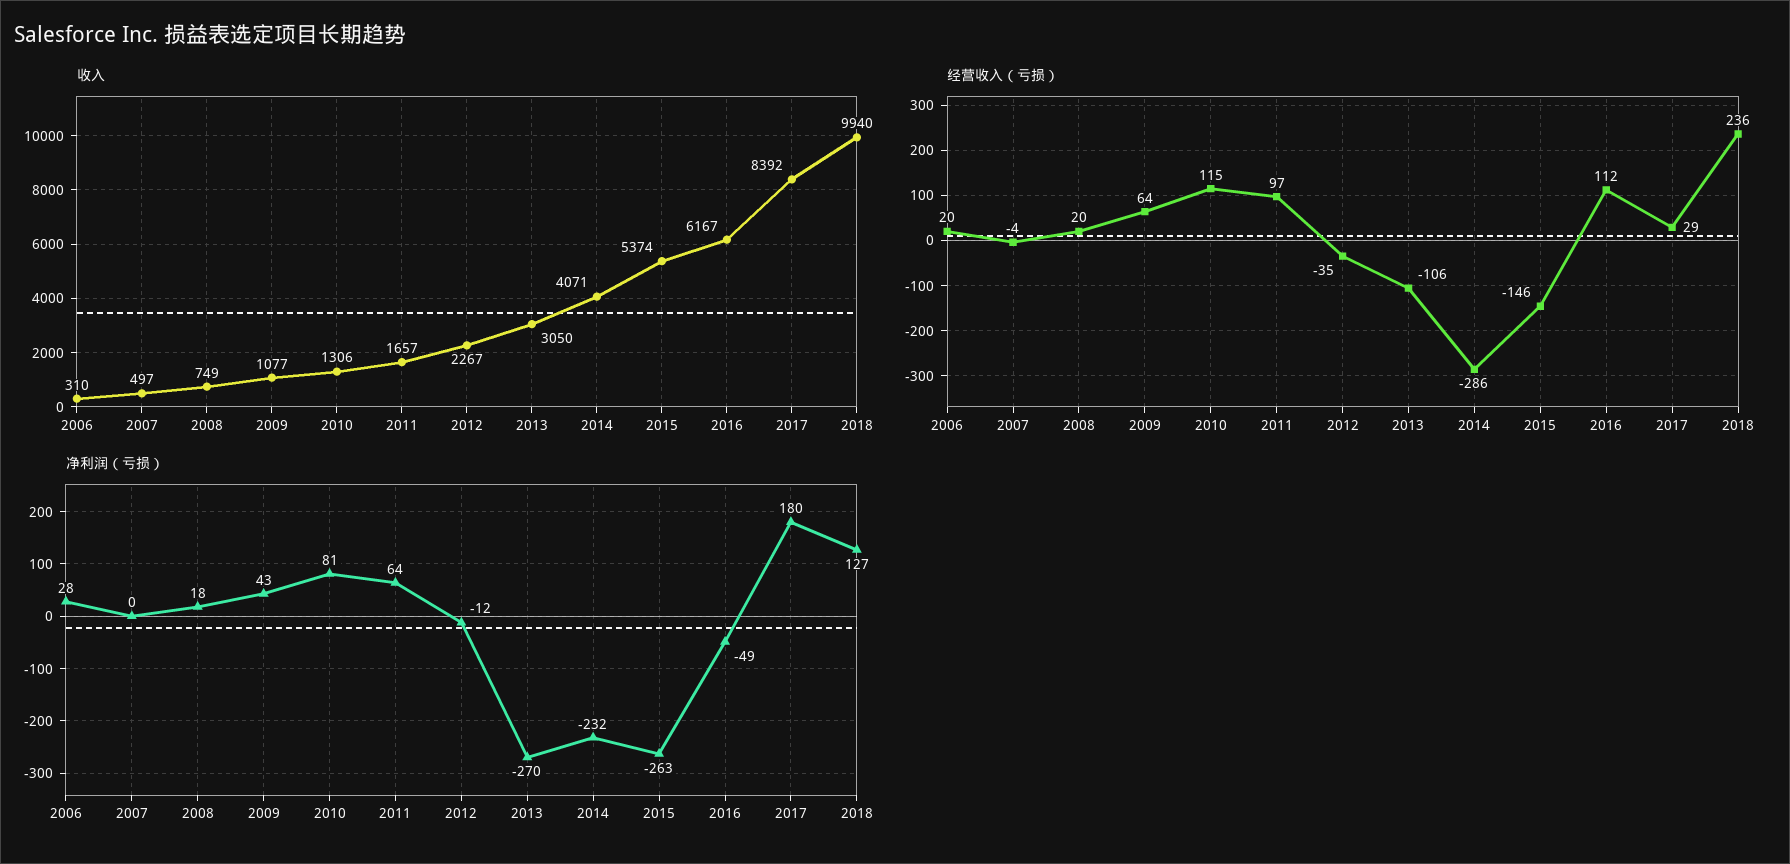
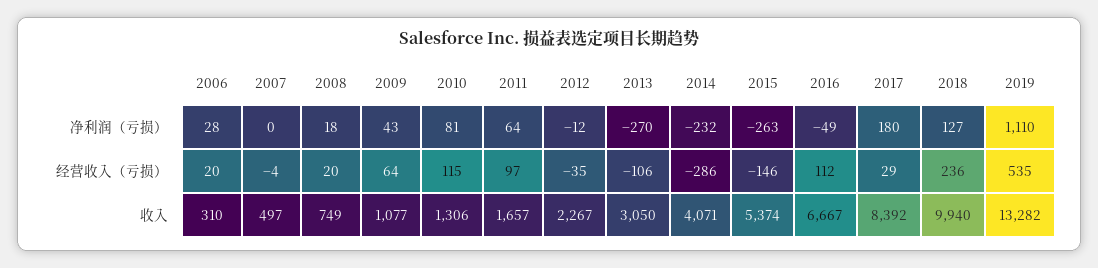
收入, 2016: 6167 -> 6667
净利润（亏损）, 2019: none -> 1110
经营收入（亏损）, 2019: none -> 535
收入, 2019: none -> 13282

